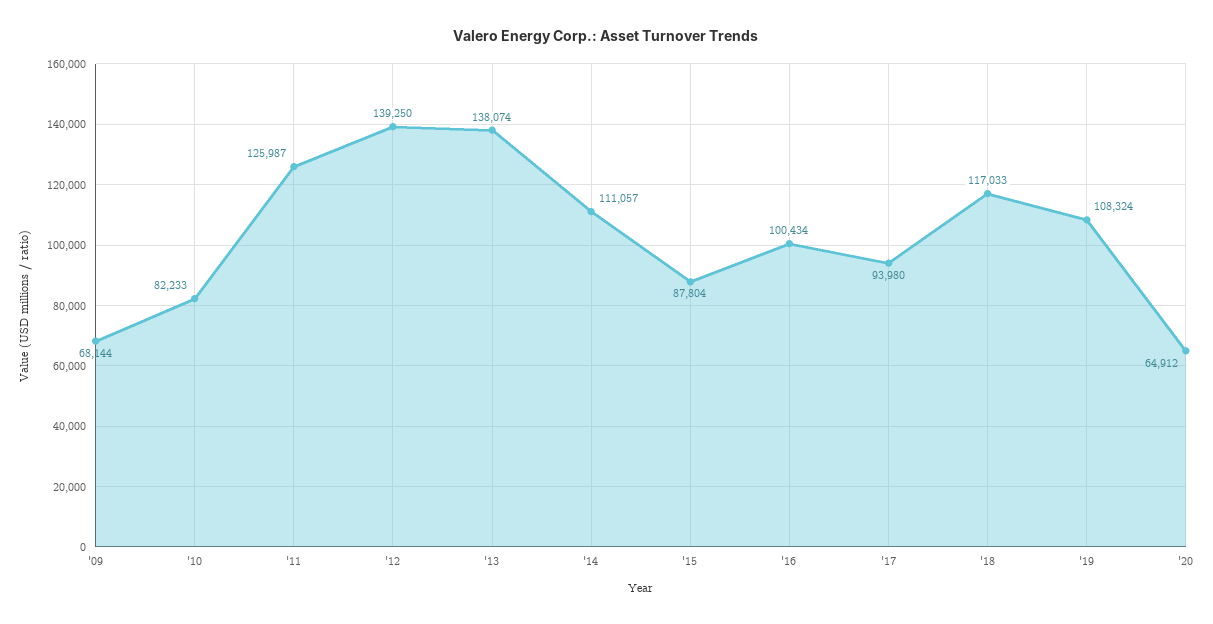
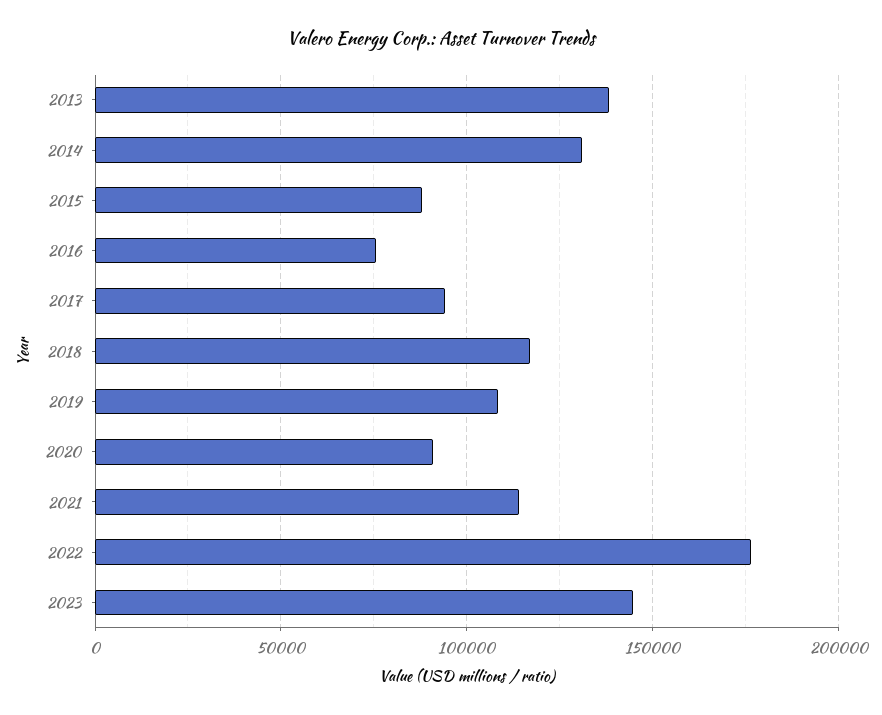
'09: 68144 -> none
'10: 82233 -> none
'11: 125987 -> none
'12: 139250 -> none
'14: 111057 -> 130000
'16: 100434 -> 75000
'20: 64912 -> 90000
2021: none -> 115000
2022: none -> 175000
2023: none -> 145000

